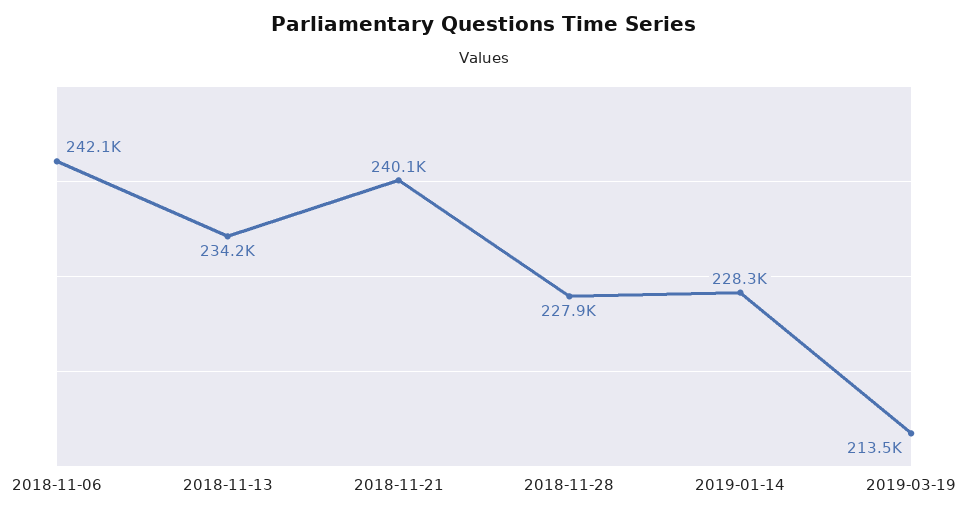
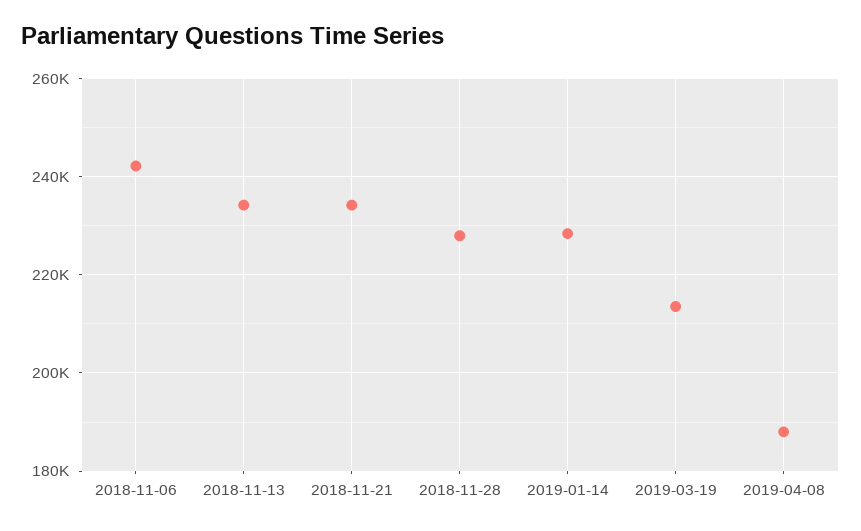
2018-11-21: 240100 -> 234000
2019-04-08: none -> 188000

